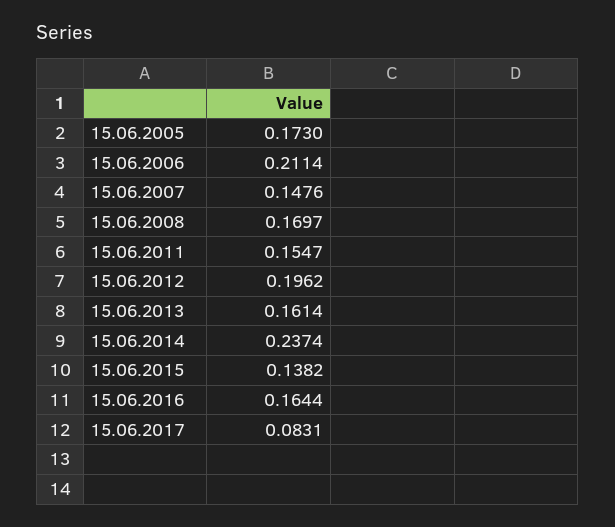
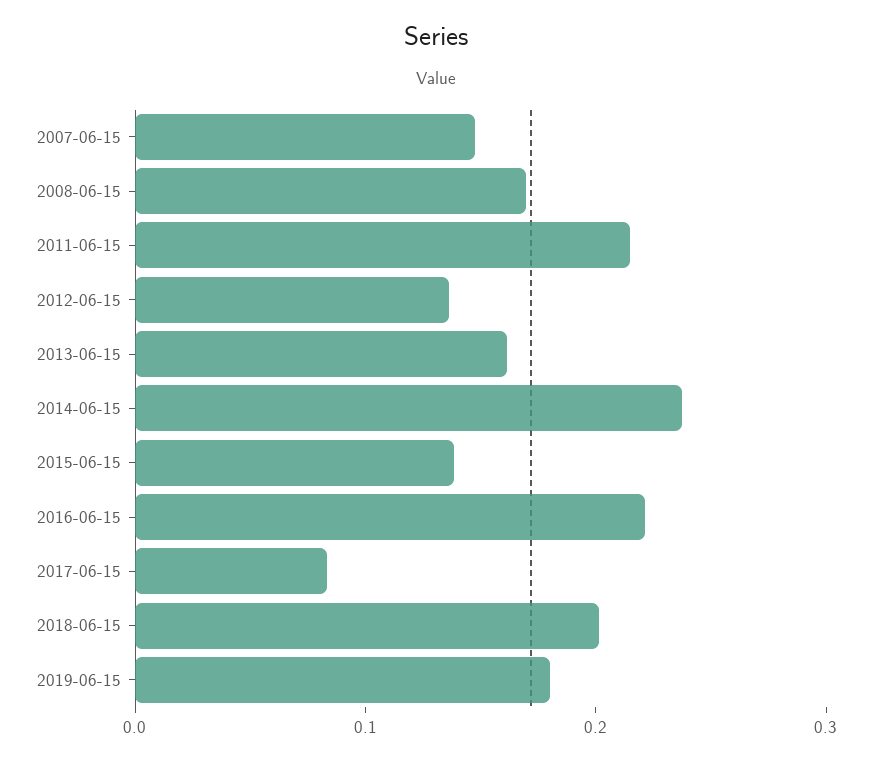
15.06.2005: 0.173 -> none
15.06.2006: 0.2114 -> none
15.06.2011: 0.1547 -> 0.22
15.06.2012: 0.1962 -> 0.14
15.06.2016: 0.1644 -> 0.22
2018-06-15: none -> 0.2
2019-06-15: none -> 0.18

